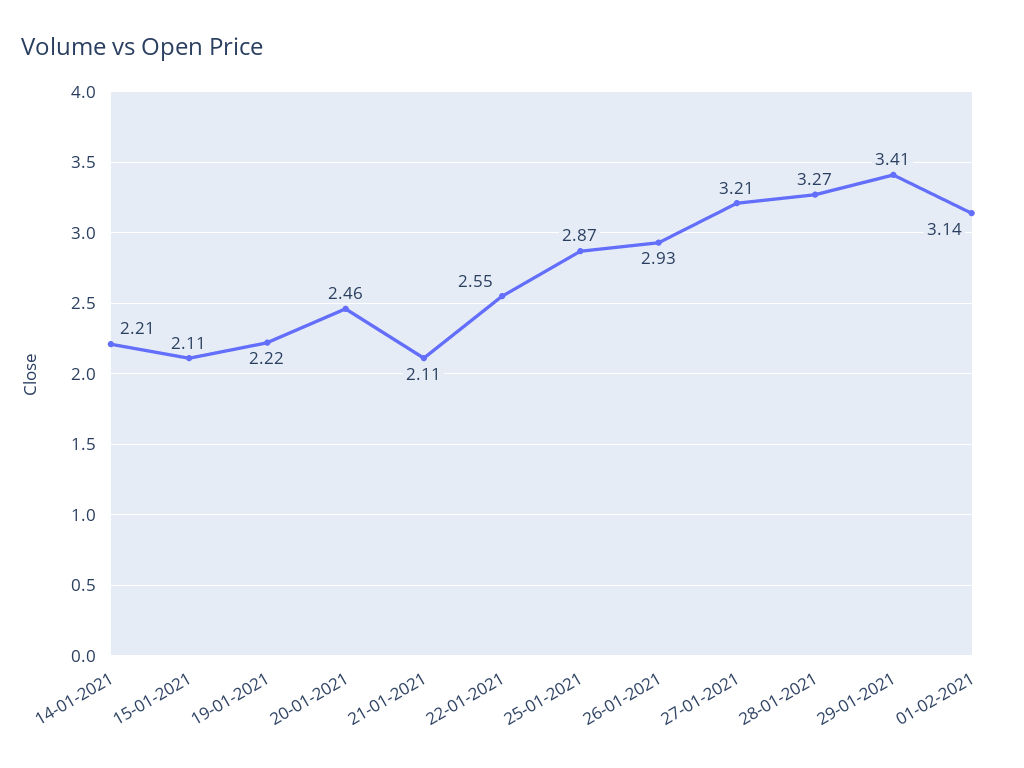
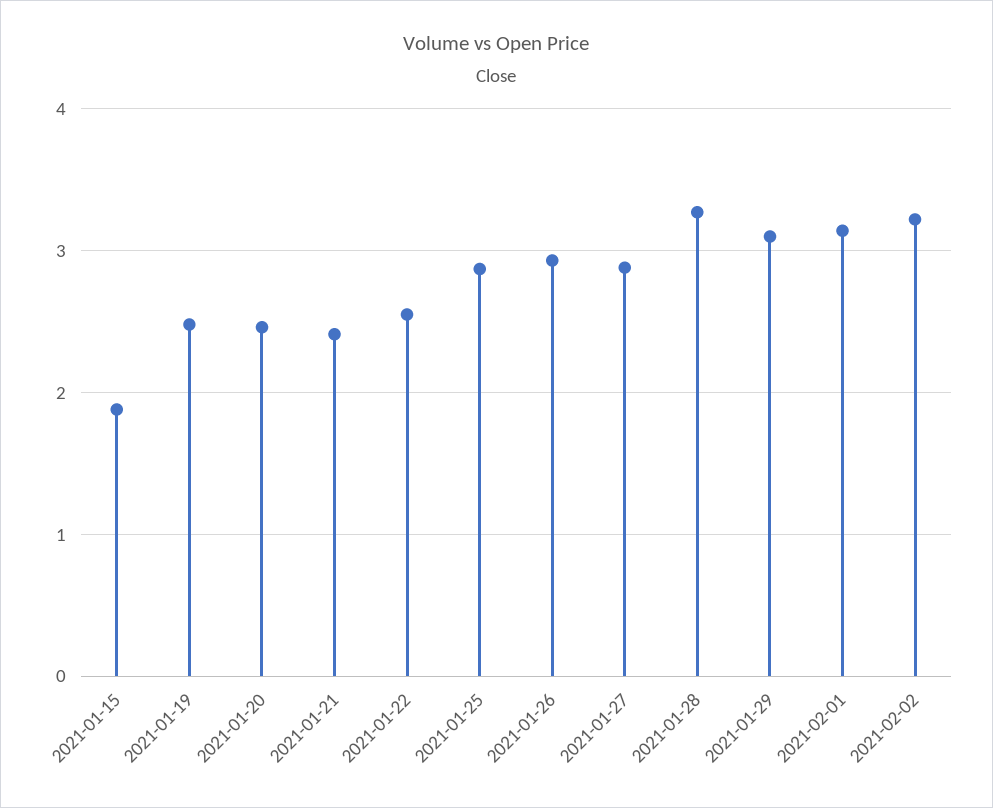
14-01-2021: 2.21 -> none
15-01-2021: 2.11 -> 1.9
19-01-2021: 2.22 -> 2.5
21-01-2021: 2.11 -> 2.4
27-01-2021: 3.21 -> 2.9
29-01-2021: 3.41 -> 3.1
2021-02-02: none -> 3.2

